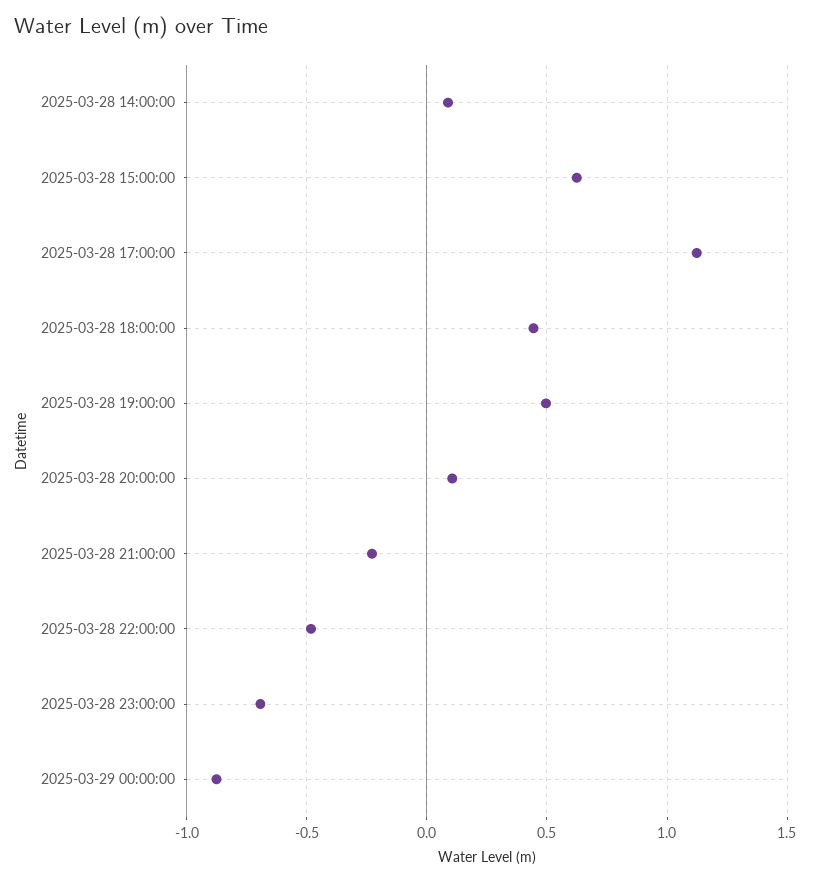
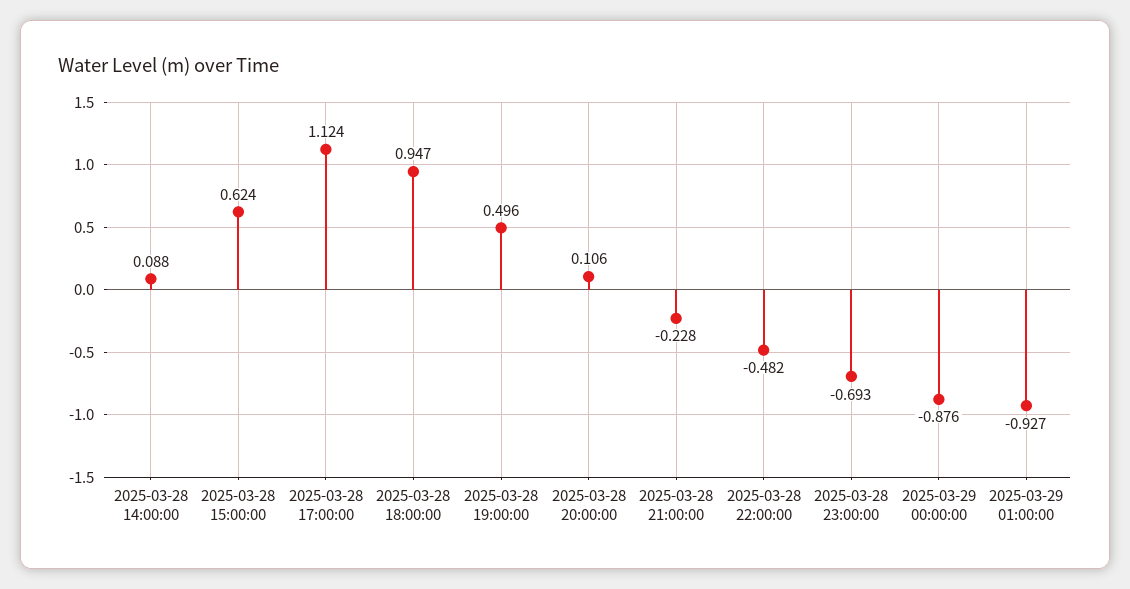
2025-03-28 18:00:00: 0.45 -> 0.947
2025-03-29 01:00:00: none -> -0.927

